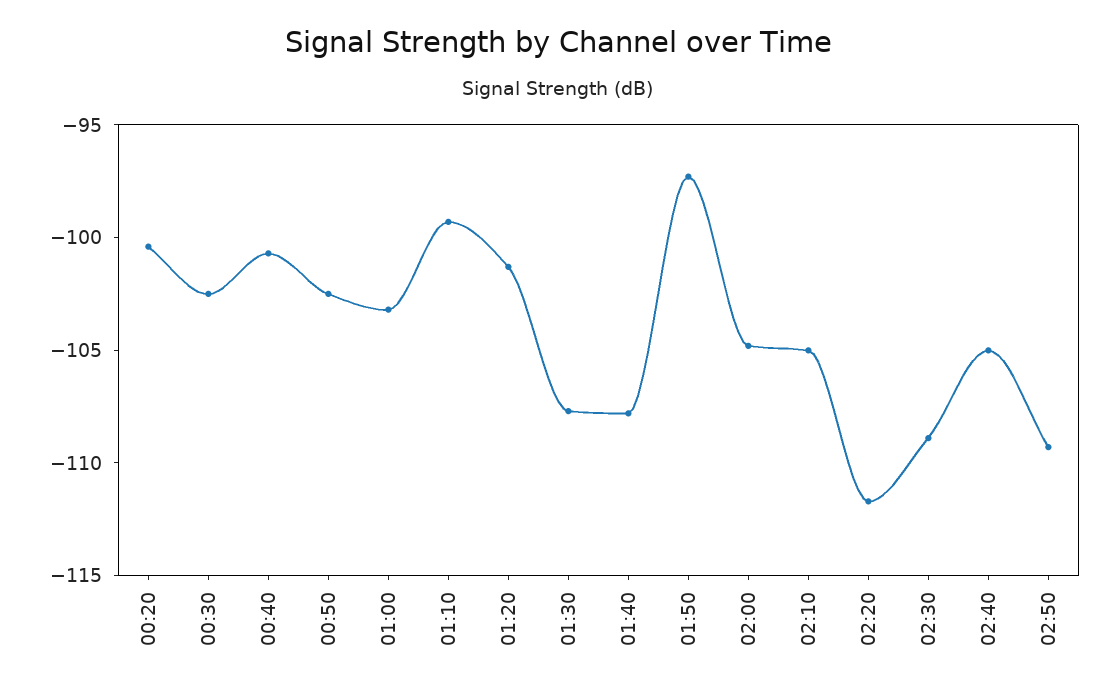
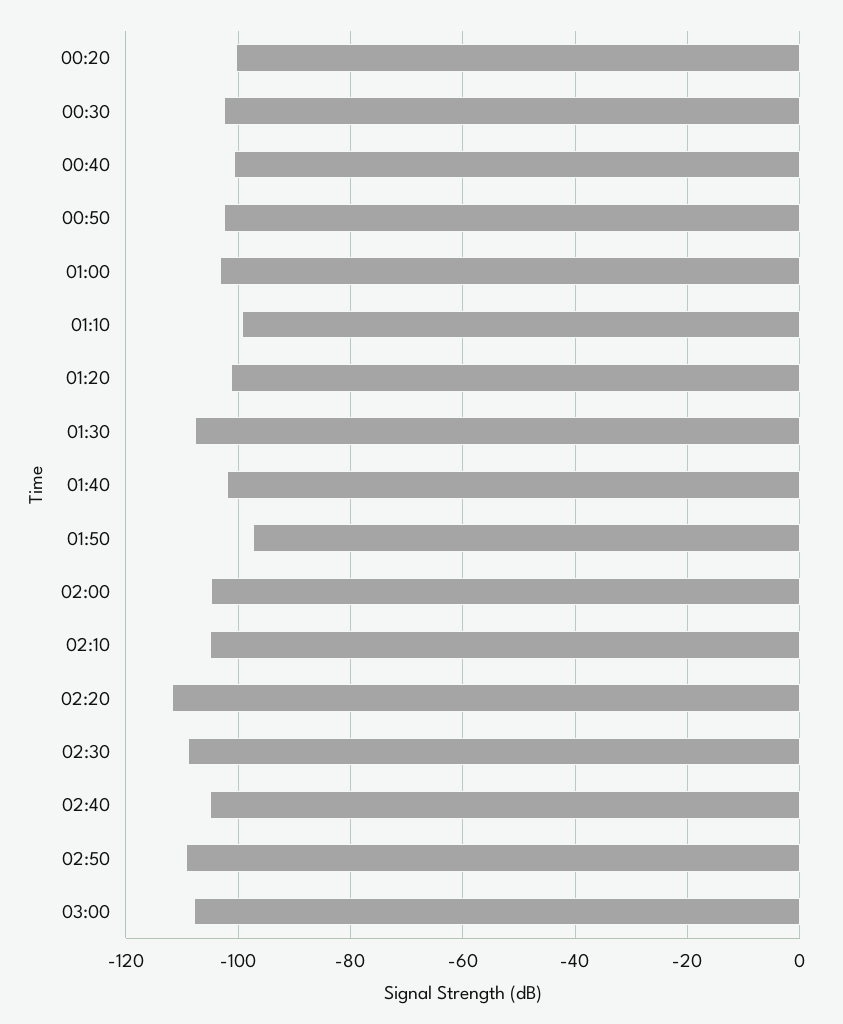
01:40: -108 -> -102
03:00: none -> -108

